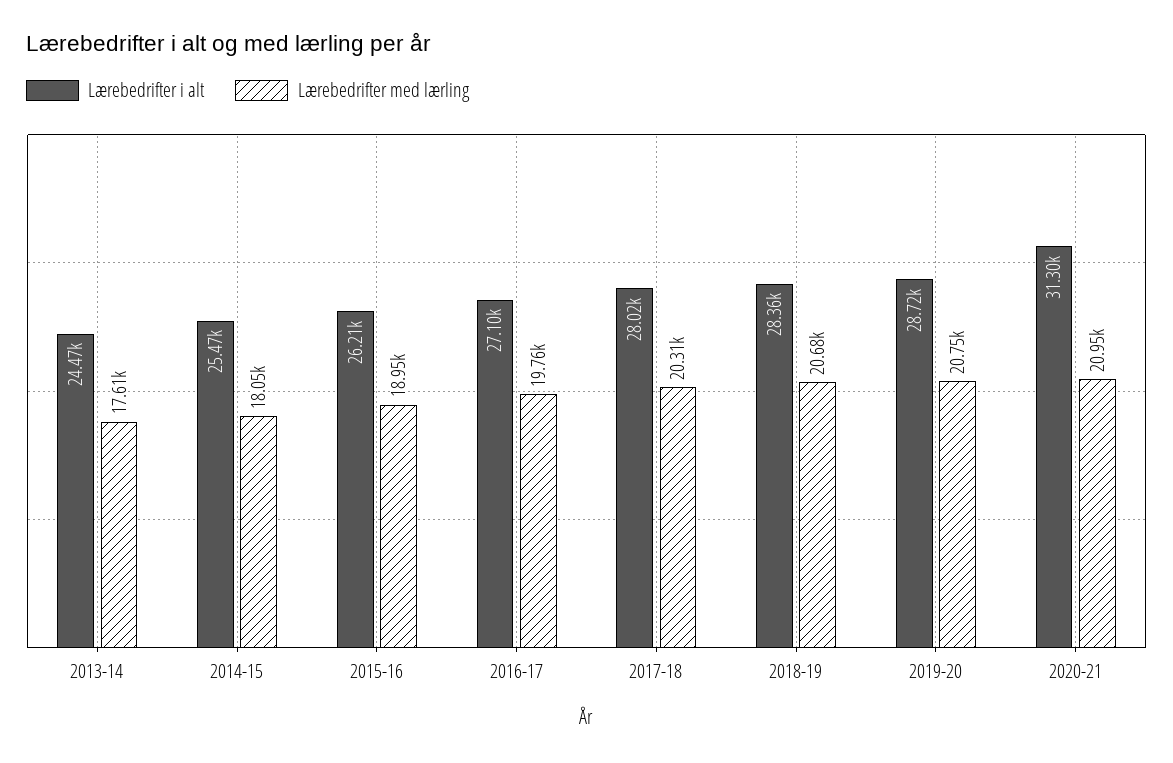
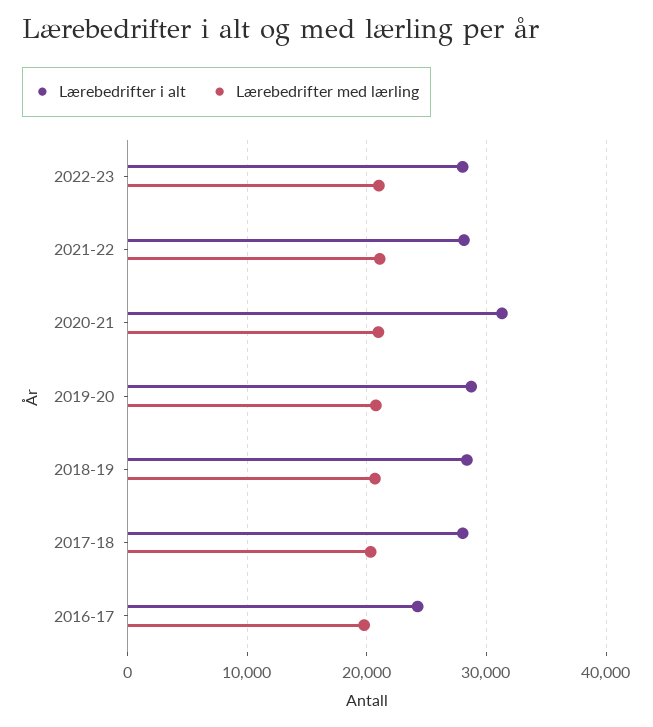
Lærebedrifter i alt, 2013-14: 24470 -> none
Lærebedrifter med lærling, 2013-14: 17610 -> none
Lærebedrifter i alt, 2014-15: 25470 -> none
Lærebedrifter med lærling, 2014-15: 18050 -> none
Lærebedrifter i alt, 2015-16: 26210 -> none
Lærebedrifter med lærling, 2015-16: 18950 -> none
Lærebedrifter i alt, 2016-17: 27100 -> 24000
Lærebedrifter i alt, 2022-23: none -> 28000
Lærebedrifter med lærling, 2022-23: none -> 21000
Lærebedrifter i alt, 2021-22: none -> 28000
Lærebedrifter med lærling, 2021-22: none -> 21000

